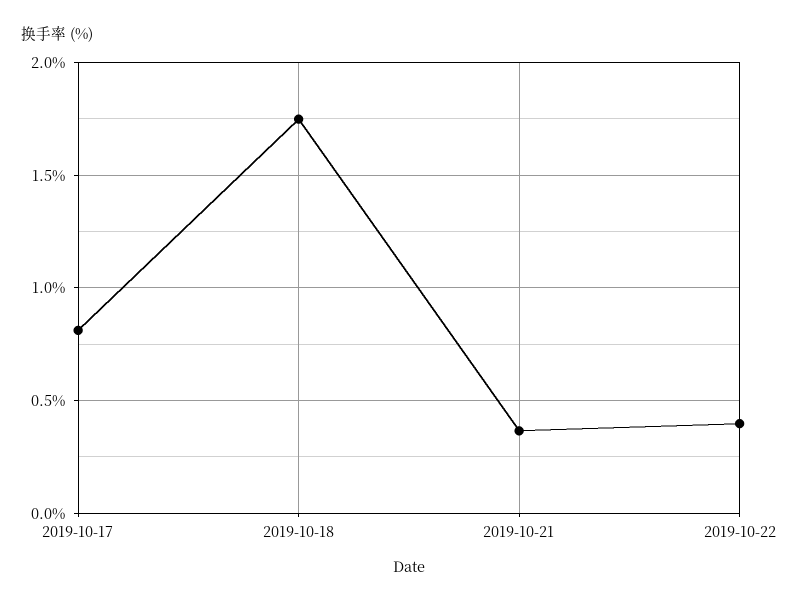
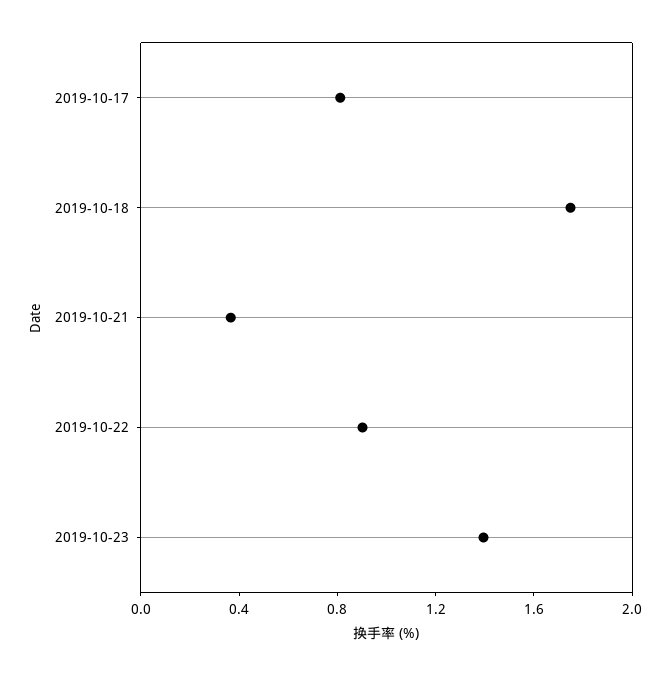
2019-10-22: 0.4 -> 0.9
2019-10-23: none -> 1.4

